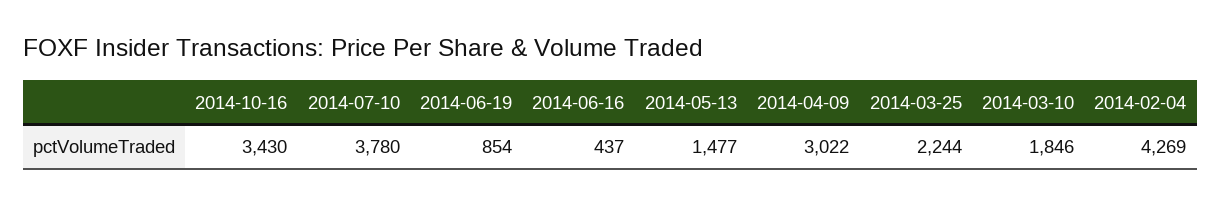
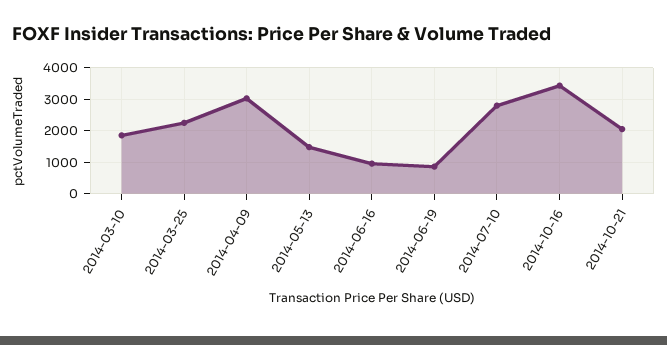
2014-07-10: 3780 -> 2800
2014-06-16: 437 -> 1000
2014-02-04: 4269 -> none
2014-10-21: none -> 2000

